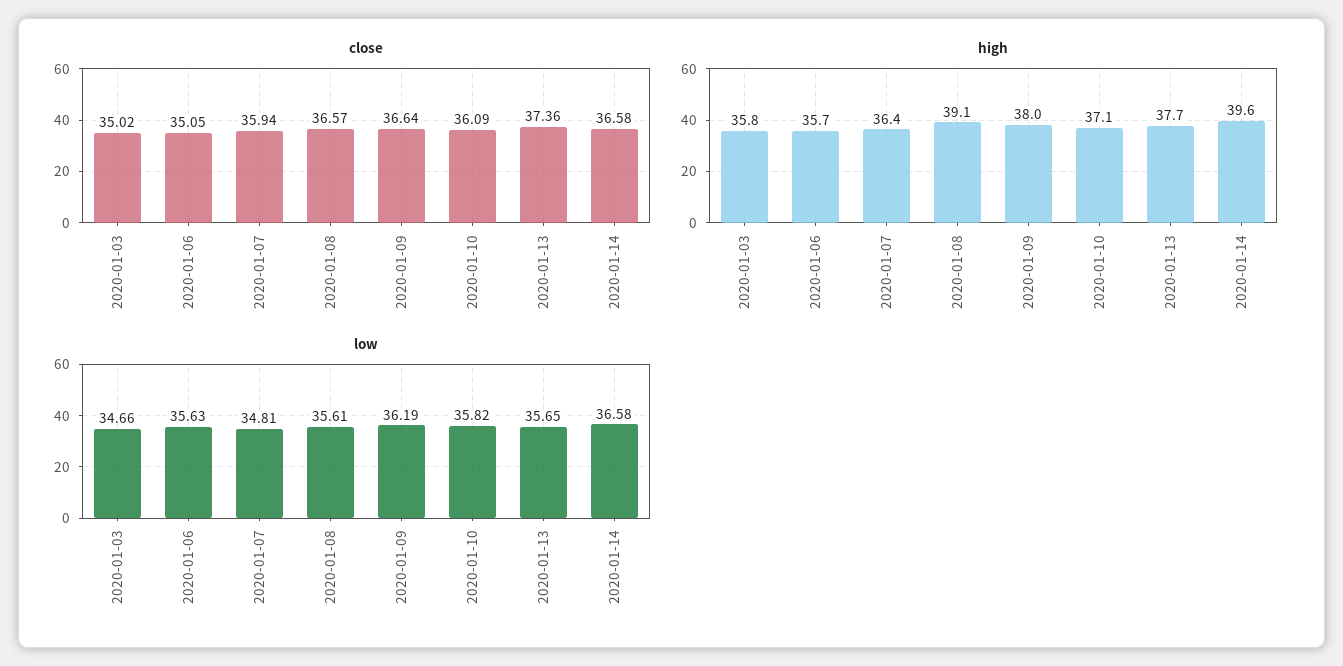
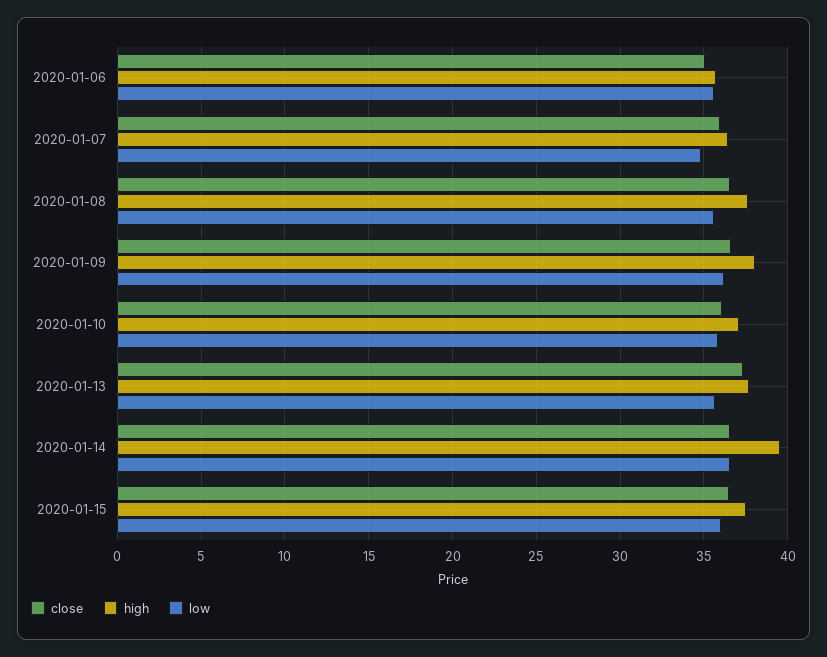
close, 2020-01-03: 35.02 -> none
high, 2020-01-03: 35.8 -> none
high, 2020-01-08: 39.1 -> 37.5
low, 2020-01-03: 34.66 -> none
close, 2020-01-15: none -> 36.5
high, 2020-01-15: none -> 37.5
low, 2020-01-15: none -> 36

